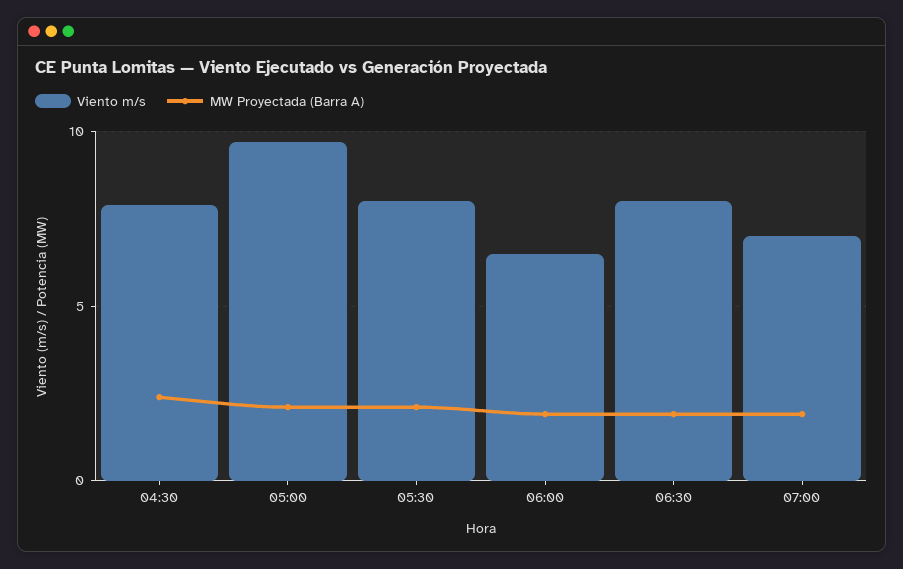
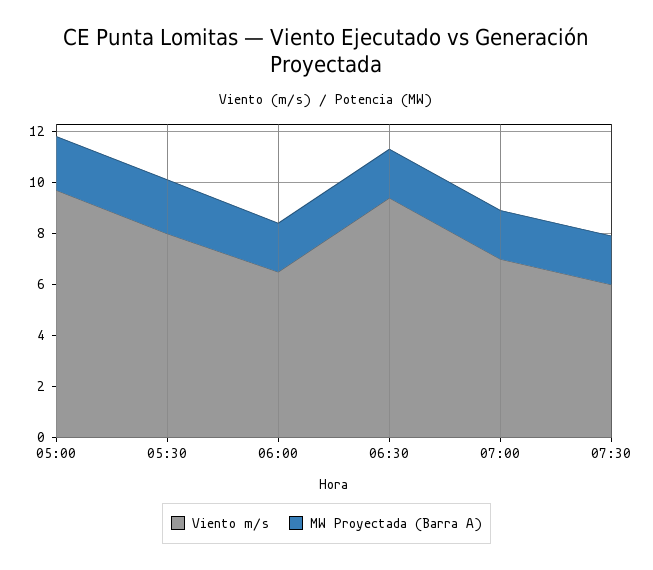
Viento m/s, 04:30: 8 -> none
MW Proyectada (Barra A), 04:30: 2.5 -> none
Viento m/s, 06:30: 8 -> 9.5
Viento m/s, 07:30: none -> 6
MW Proyectada (Barra A), 07:30: none -> 2

